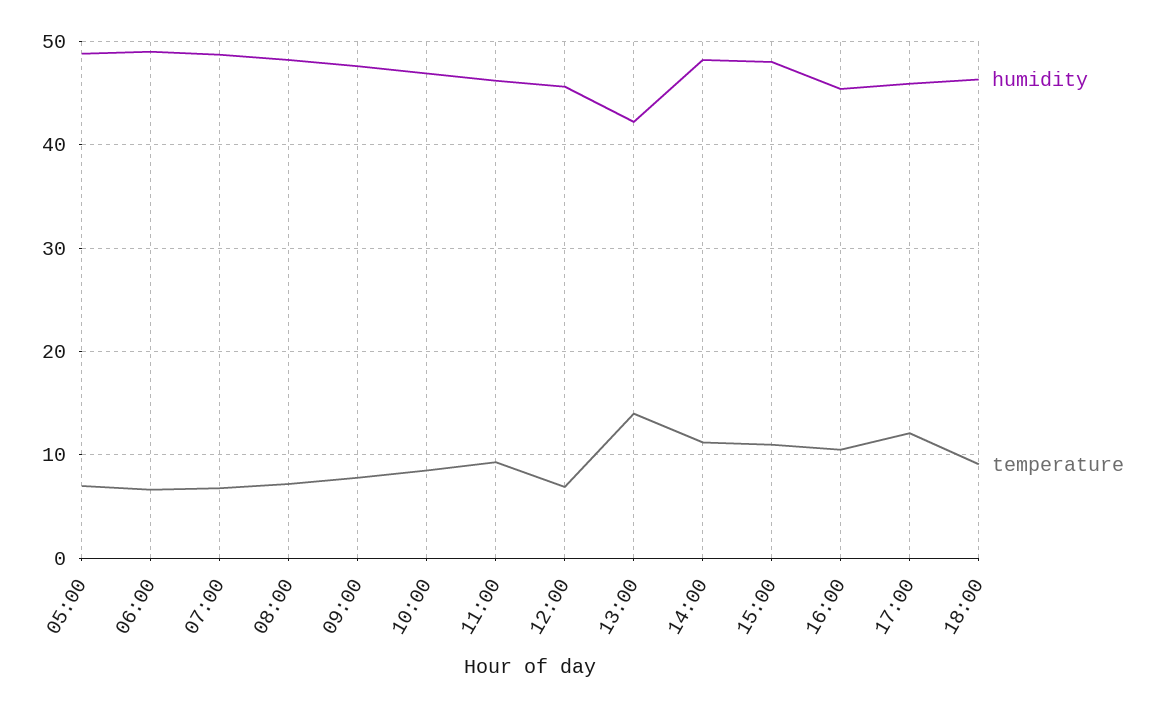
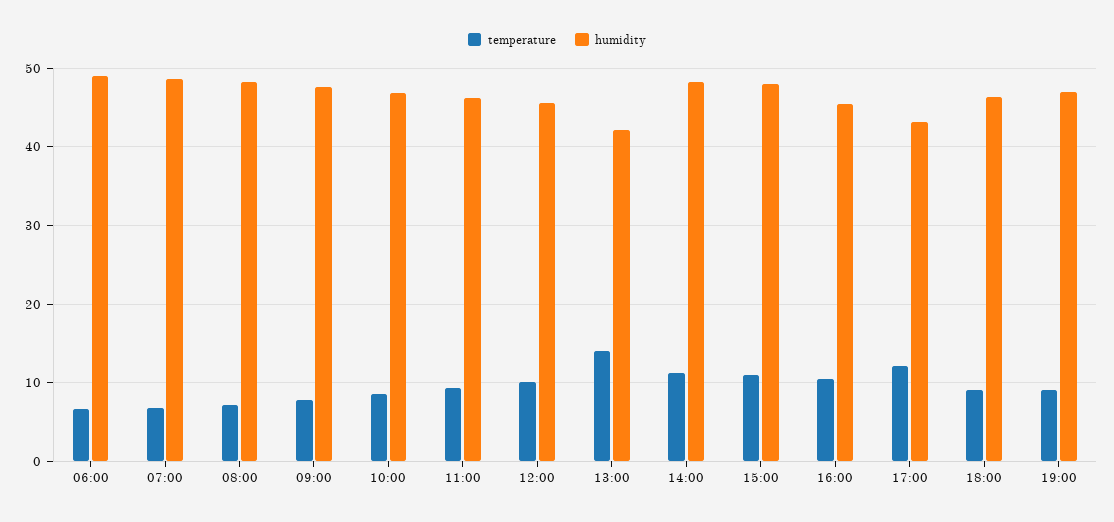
humidity, 05:00: 49 -> none
temperature, 05:00: 7 -> none
temperature, 12:00: 7 -> 10
humidity, 17:00: 46 -> 43
temperature, 19:00: none -> 9
humidity, 19:00: none -> 47

